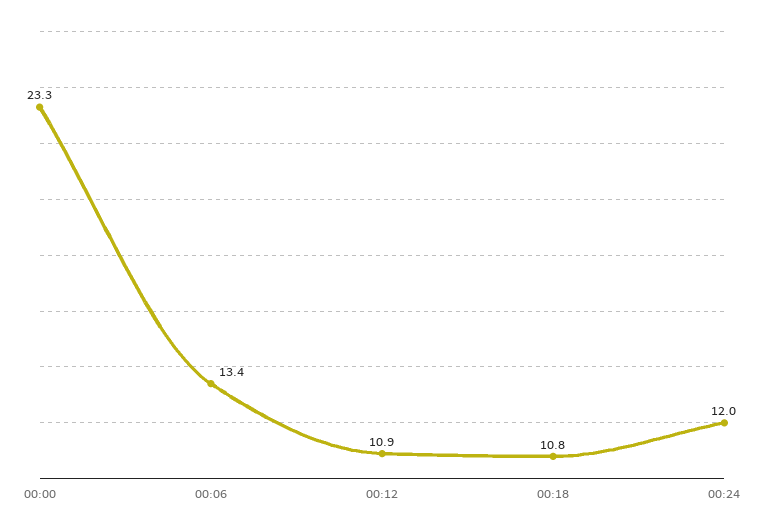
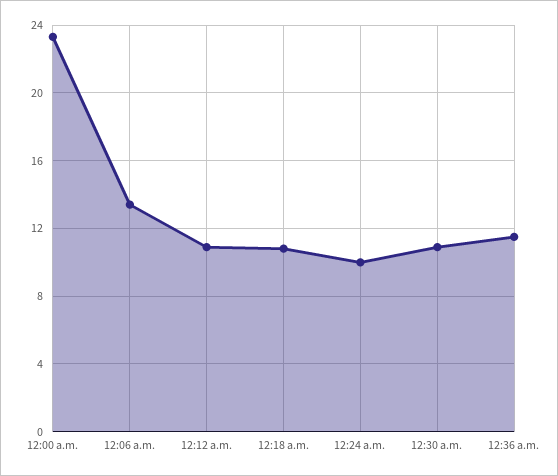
00:24: 12 -> 10
12:30 a.m.: none -> 11
12:36 a.m.: none -> 11.5

